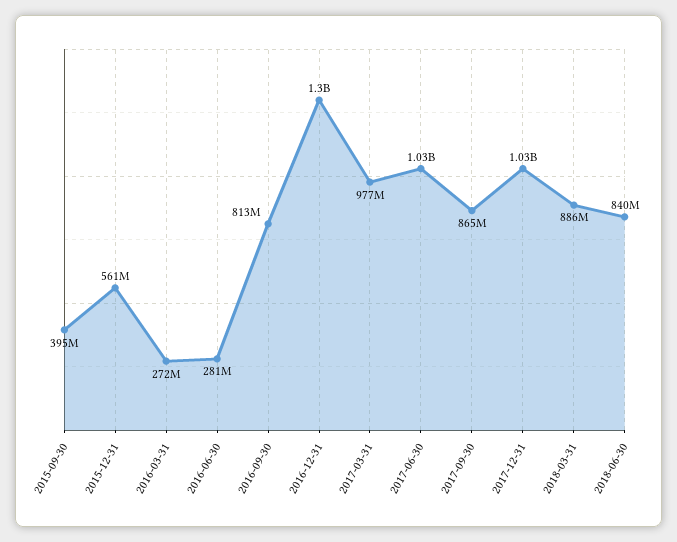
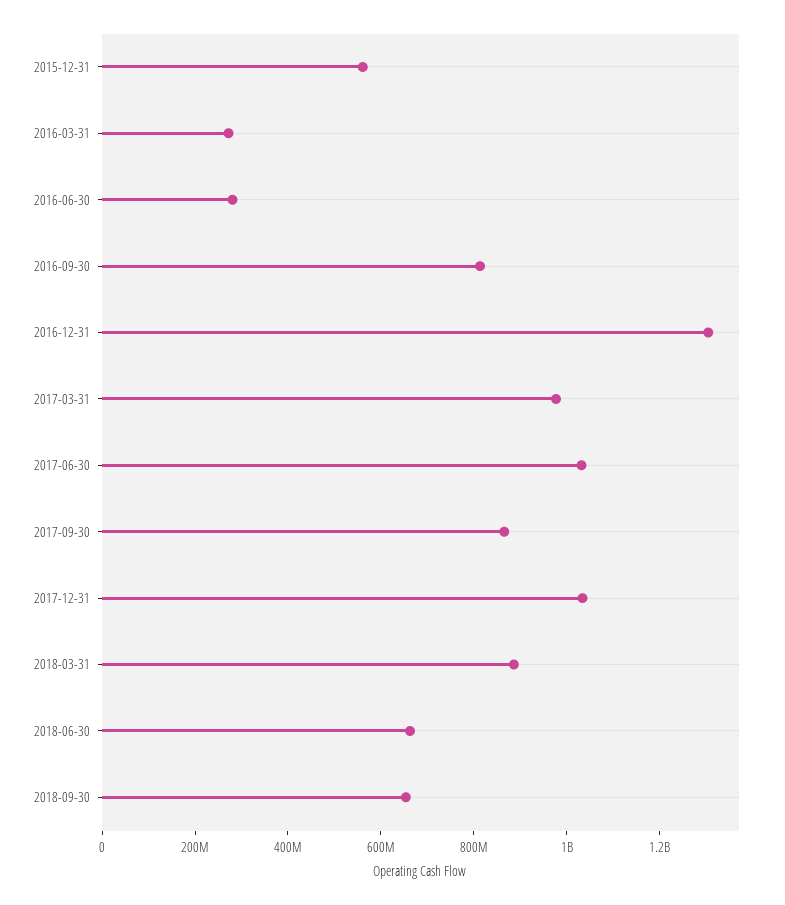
2015-09-30: 395000000 -> none
2018-06-30: 840000000 -> 650000000
2018-09-30: none -> 650000000

